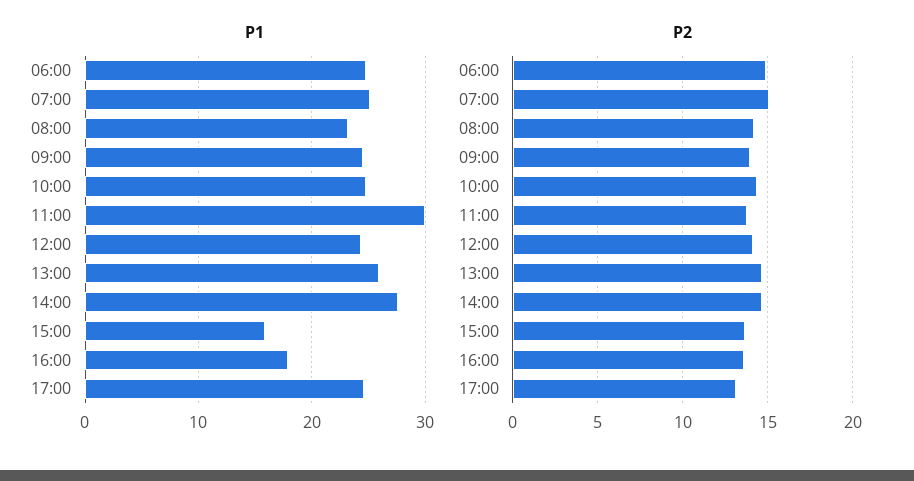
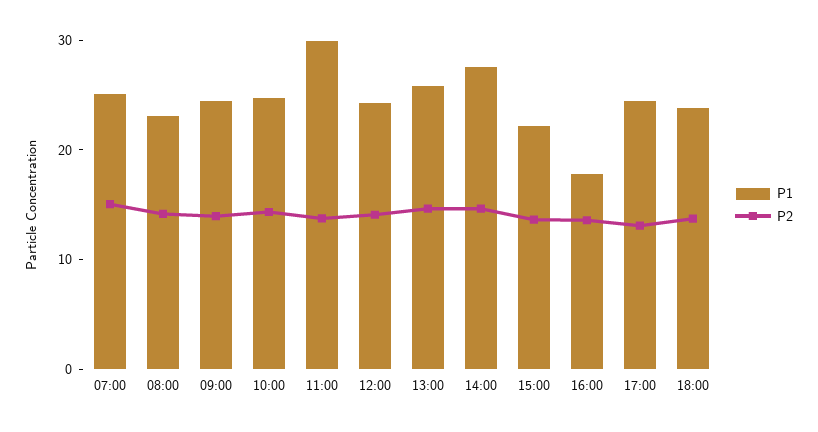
P1, 06:00: 25 -> none
P1, 15:00: 16 -> 22
P2, 06:00: 15 -> none
P1, 18:00: none -> 24
P2, 18:00: none -> 14

